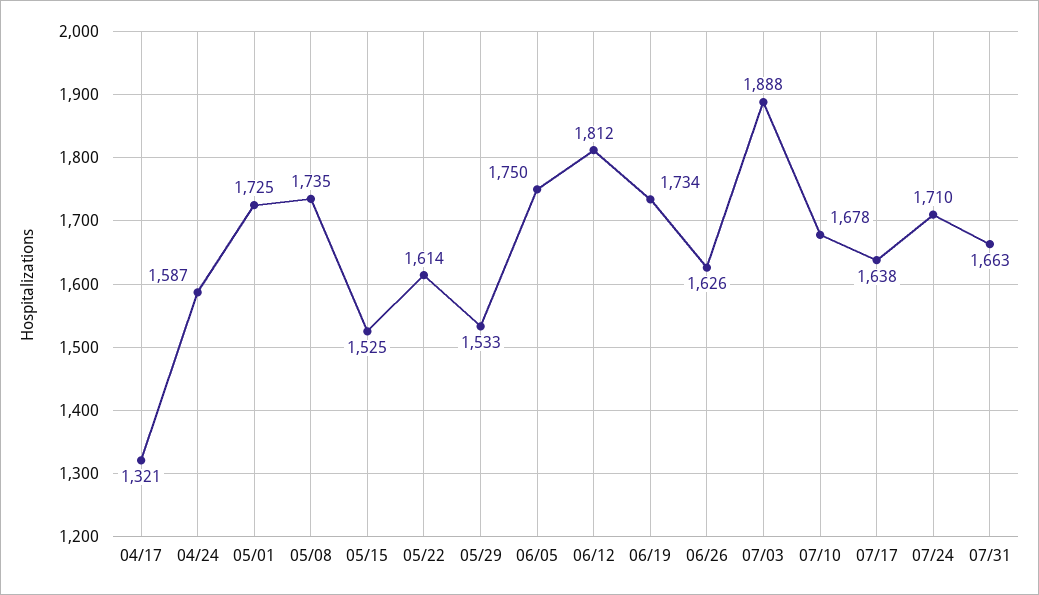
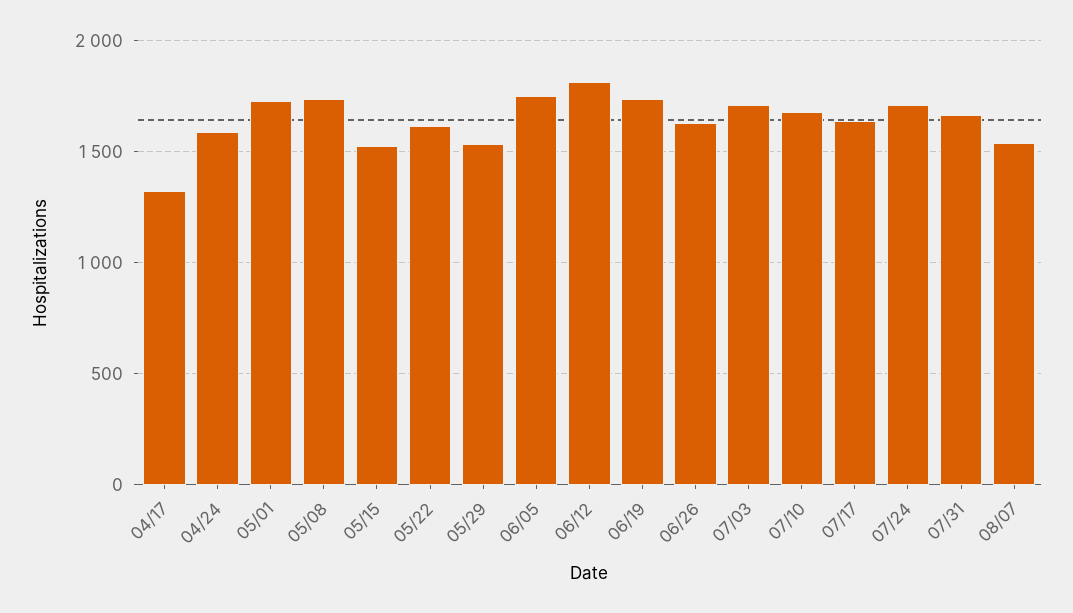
07/03: 1888 -> 1700
08/07: none -> 1550

